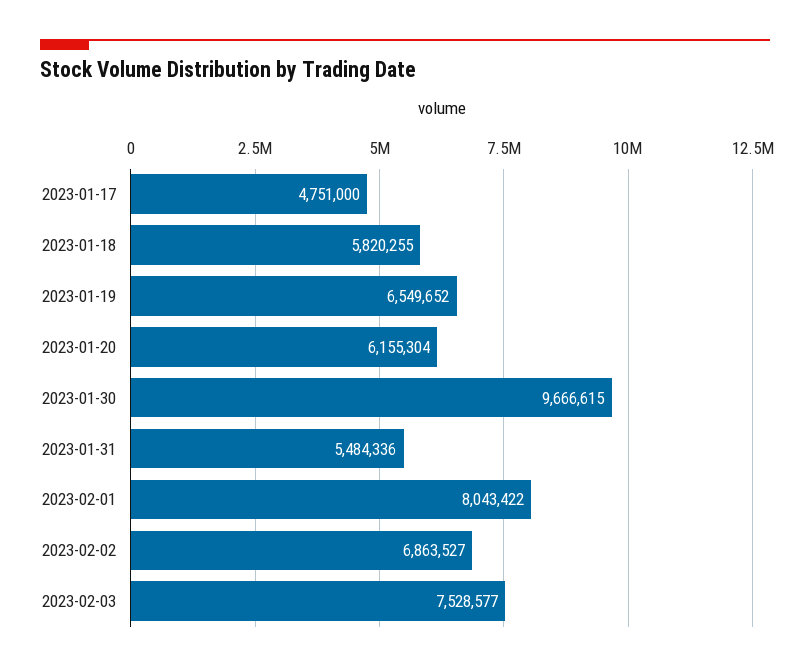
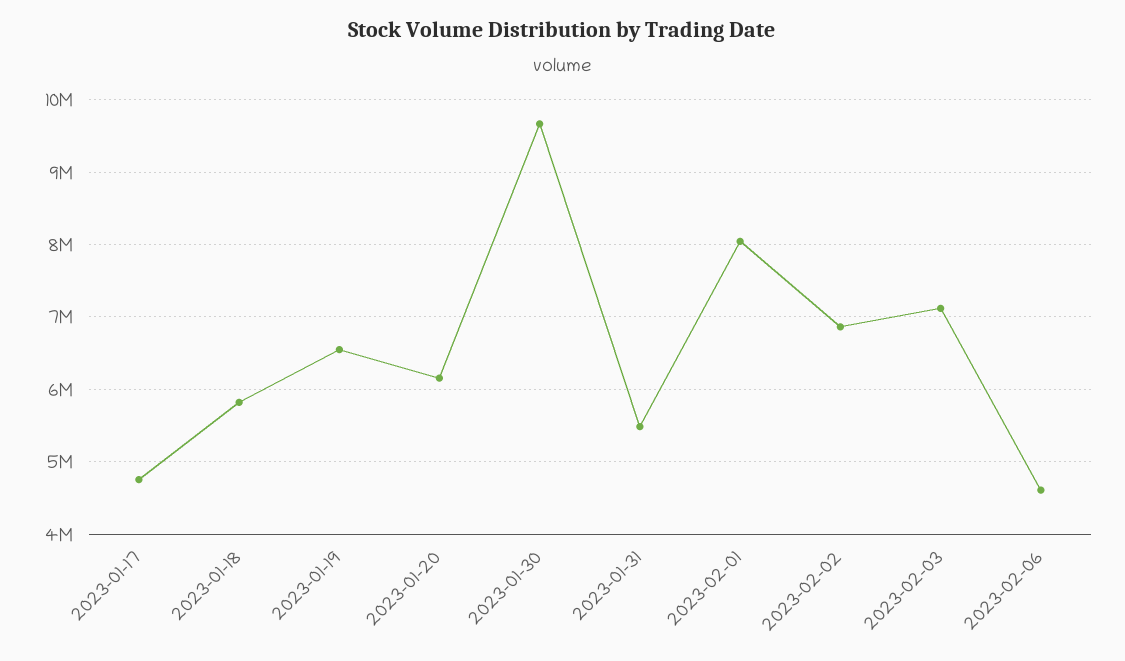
2023-02-03: 7528577 -> 7100000
2023-02-06: none -> 4600000

